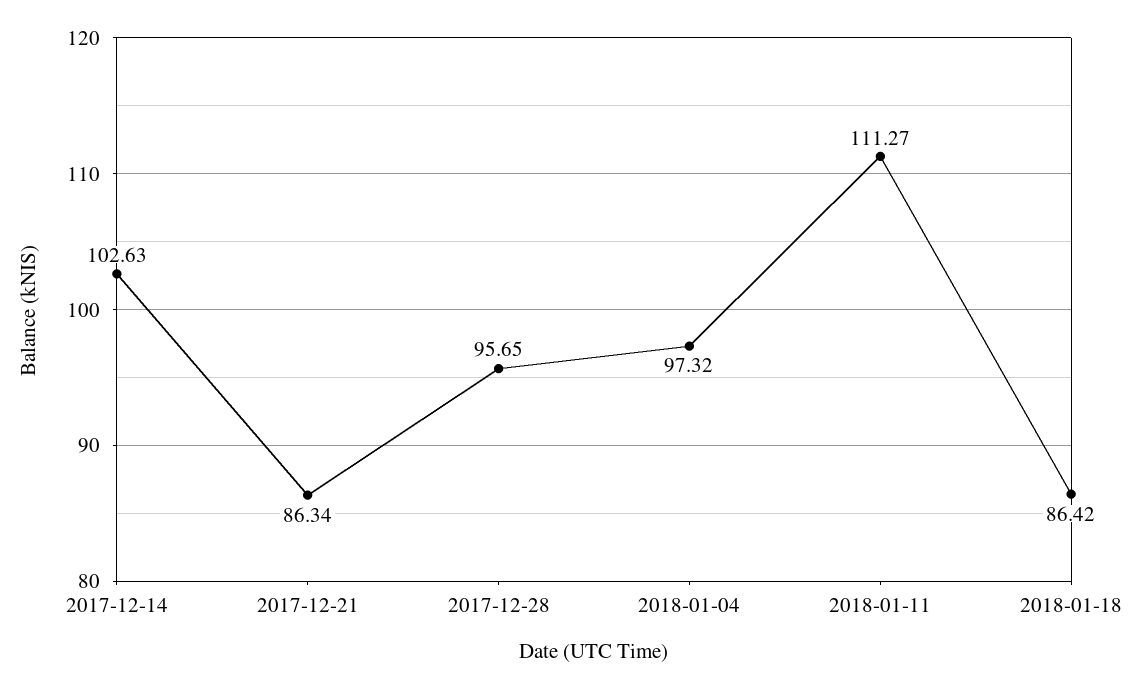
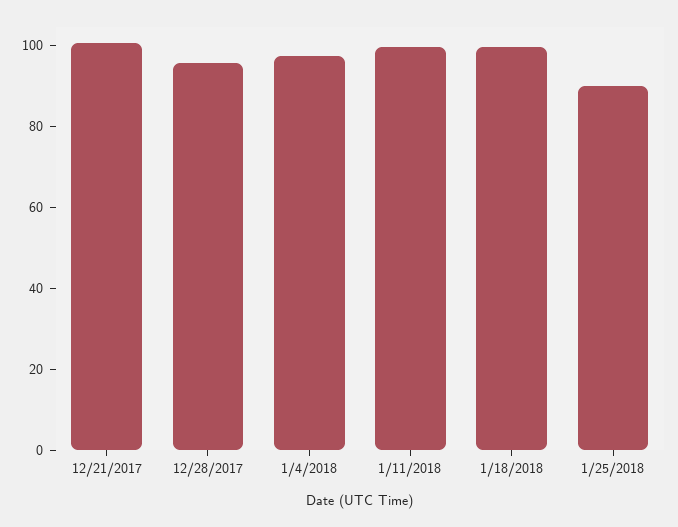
2017-12-14: 102.63 -> none
2017-12-21: 86.34 -> 100
2018-01-11: 111.27 -> 100
2018-01-18: 86.42 -> 100
1/25/2018: none -> 90

